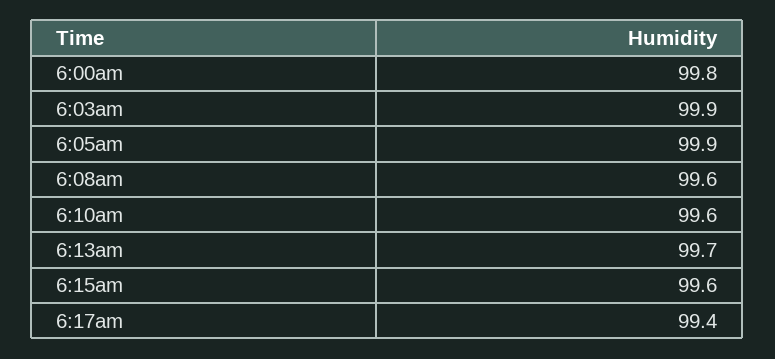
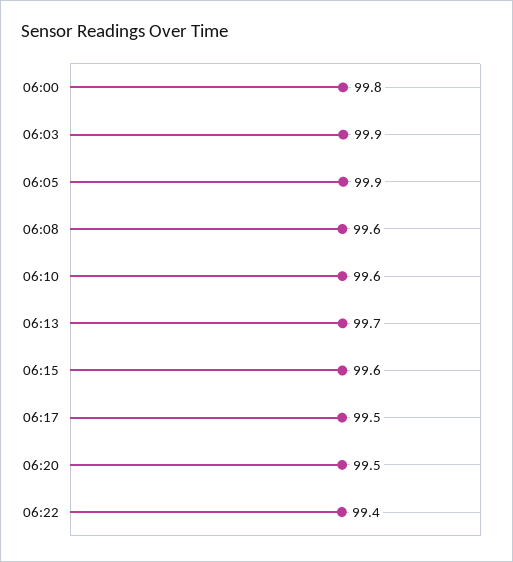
6:17am: 99.4 -> 99.5
06:20: none -> 99.5
06:22: none -> 99.4

